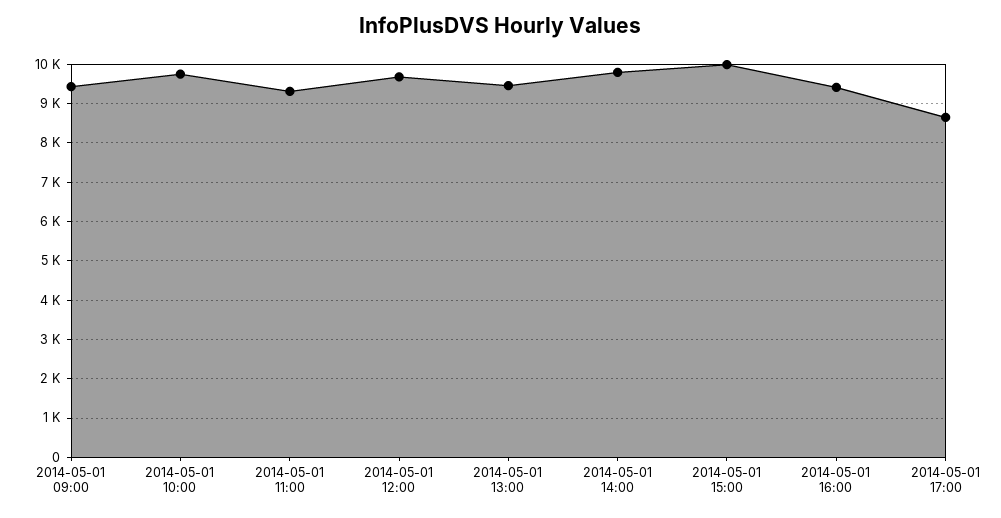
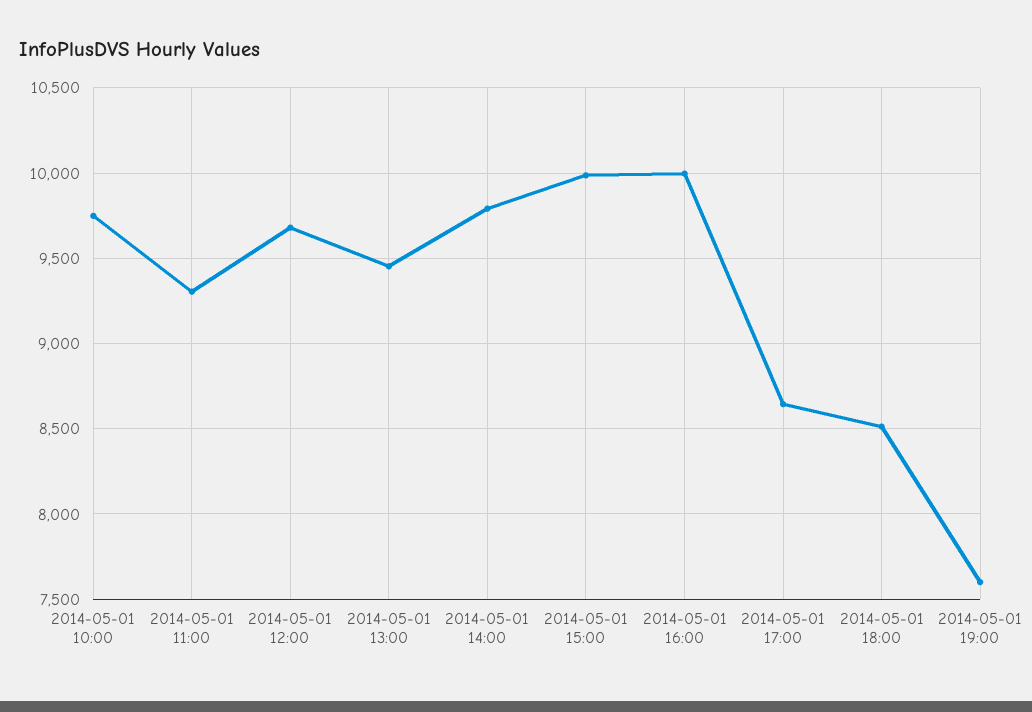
2014-05-01 09:00: 9400 -> none
2014-05-01 16:00: 9400 -> 10000
2014-05-01 18:00: none -> 8500
2014-05-01 19:00: none -> 7600

